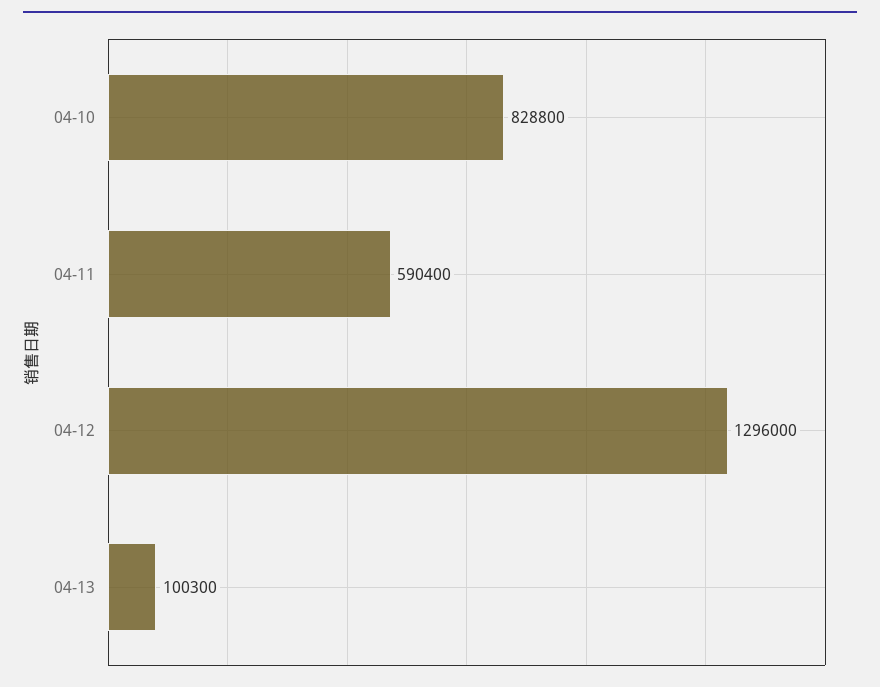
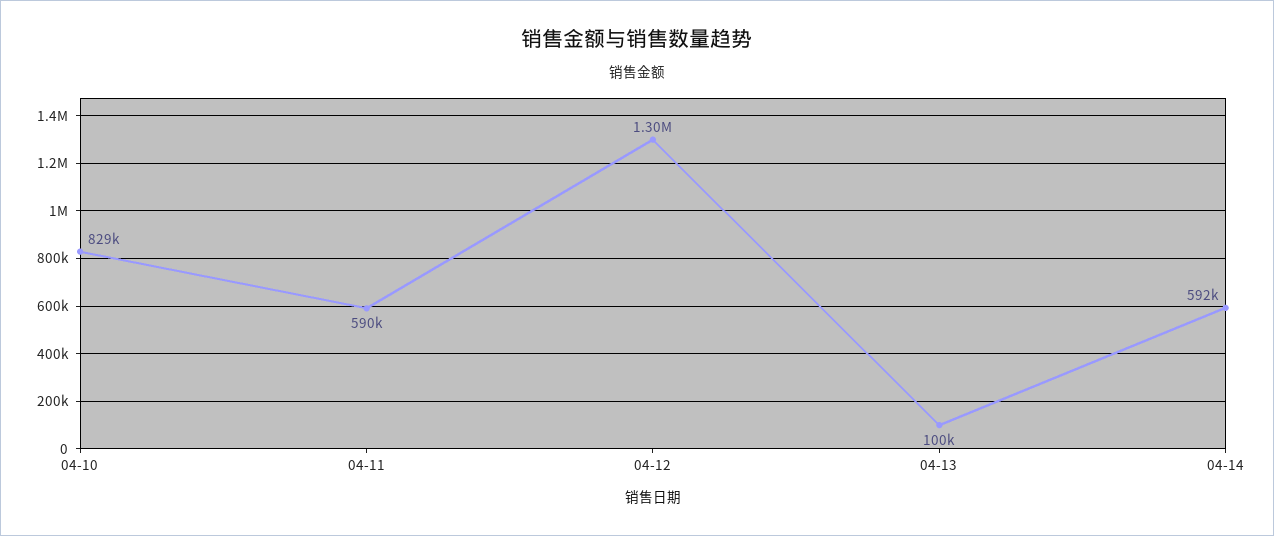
04-14: none -> 592000

